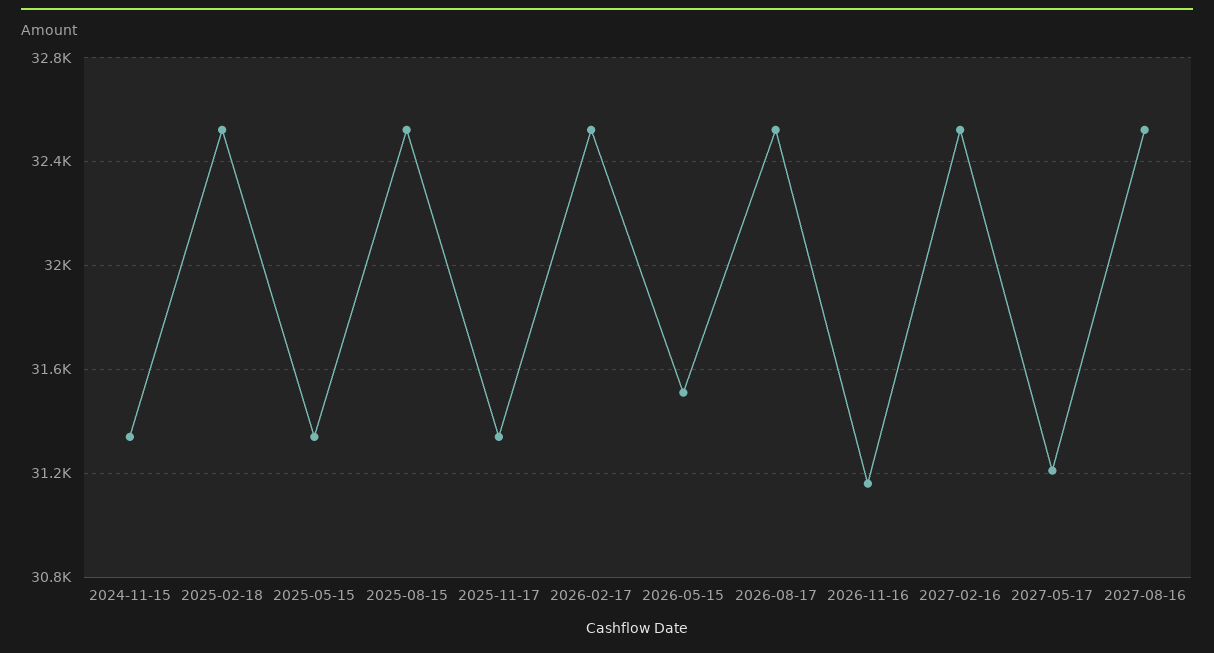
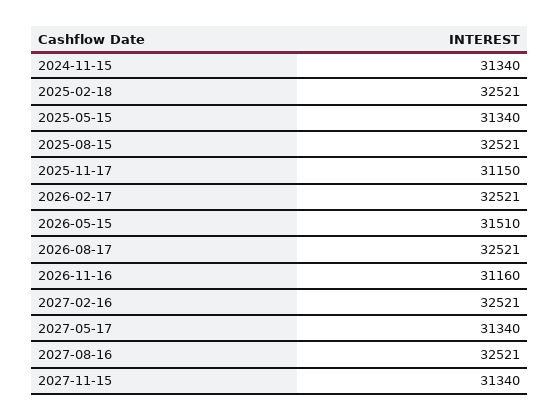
2025-11-17: 31350 -> 31150
2027-05-17: 31200 -> 31340
2027-11-15: none -> 31340

